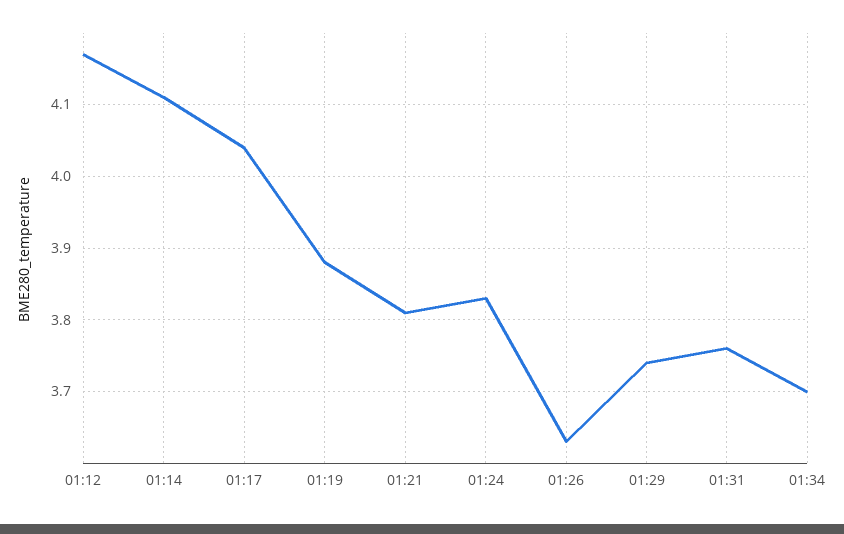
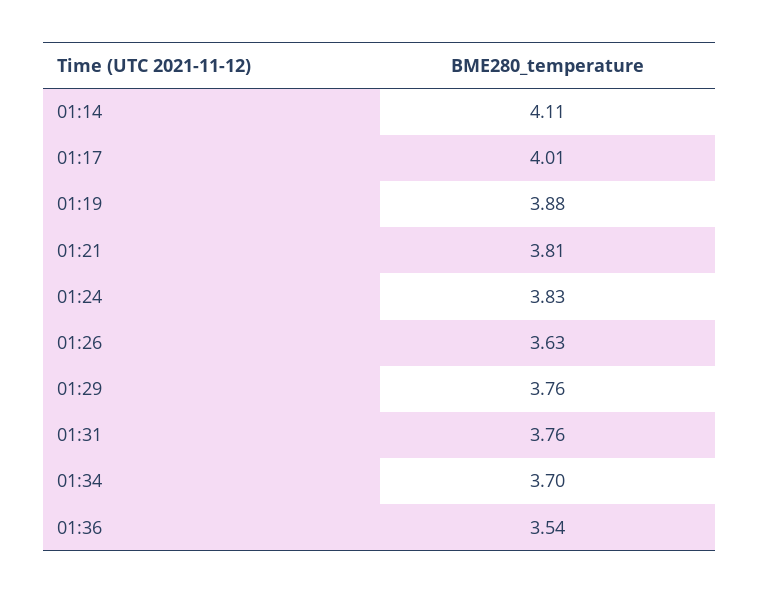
01:12: 4.17 -> none
01:17: 4.04 -> 4.01
01:29: 3.74 -> 3.76
01:36: none -> 3.54

